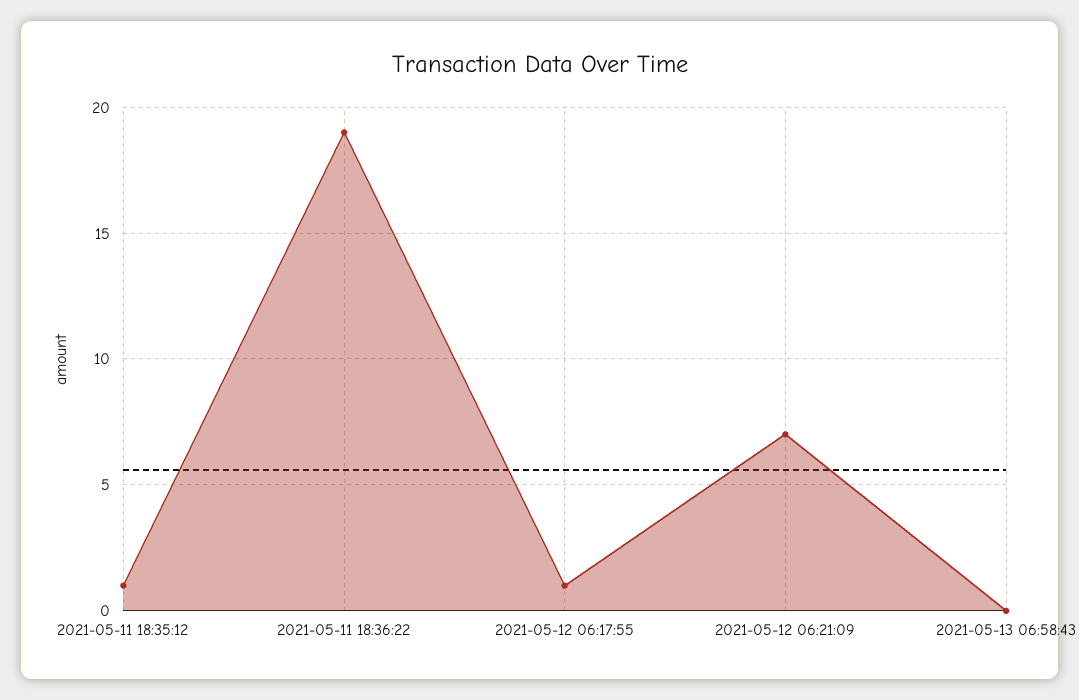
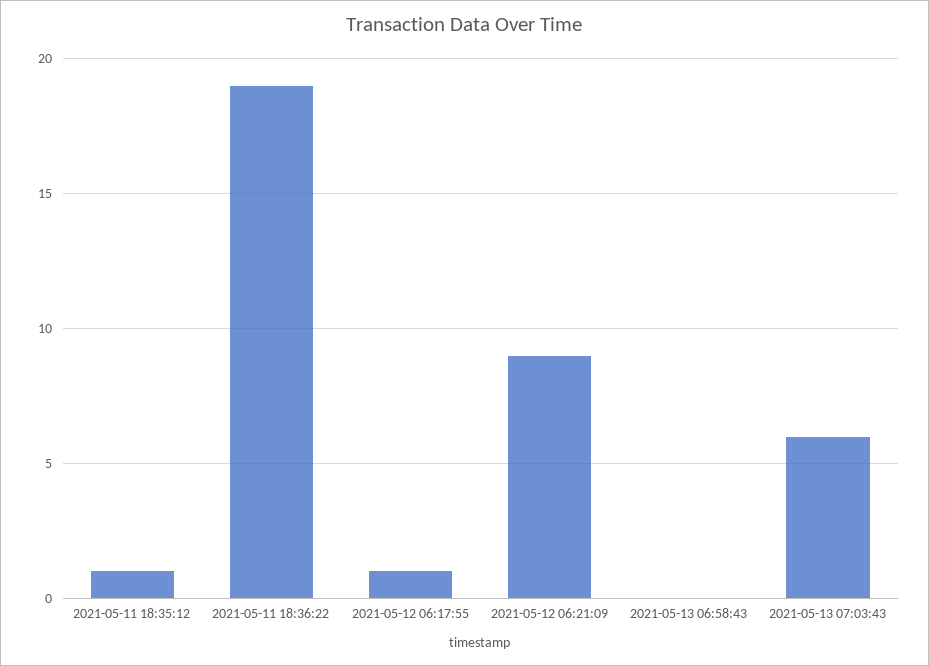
2021-05-12 06:21:09: 7 -> 9
2021-05-13 07:03:43: none -> 6

